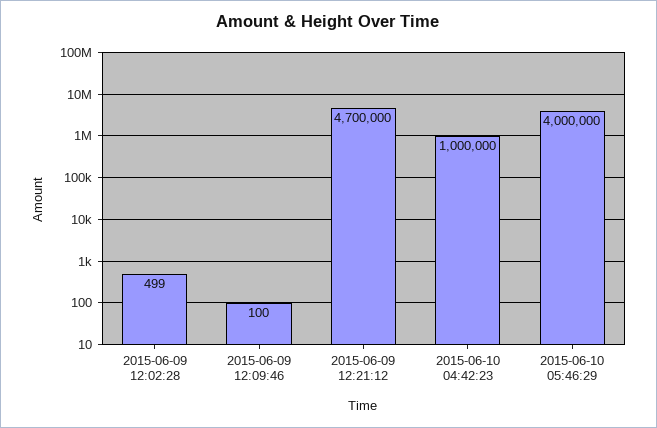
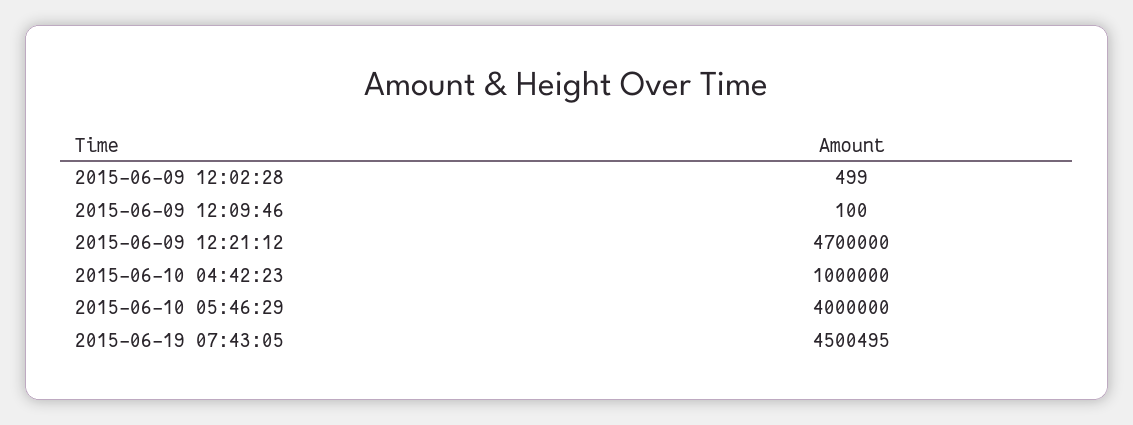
2015-06-19 07:43:05: none -> 4500495

